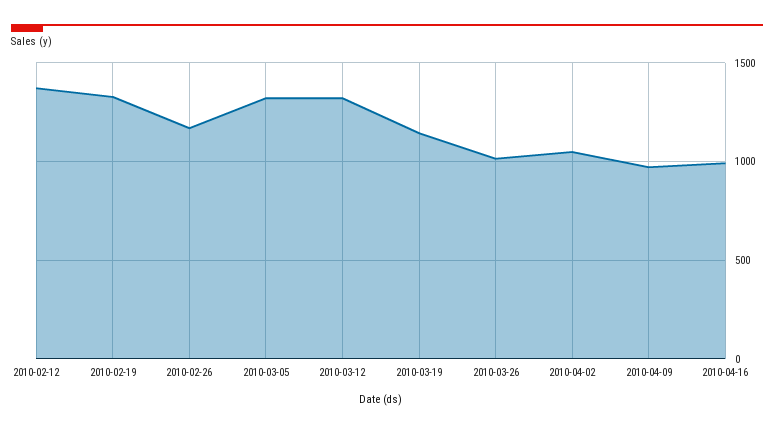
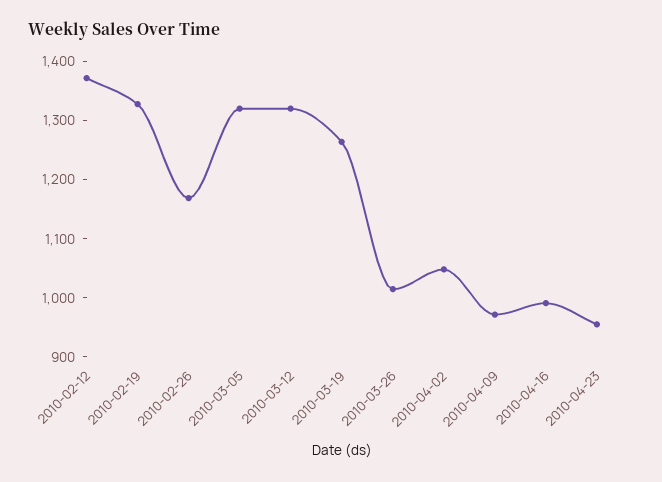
2010-03-19: 1150 -> 1260
2010-04-23: none -> 960

